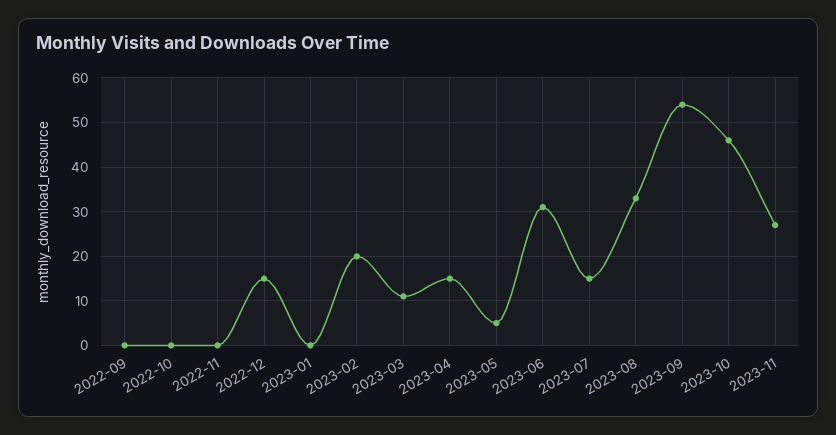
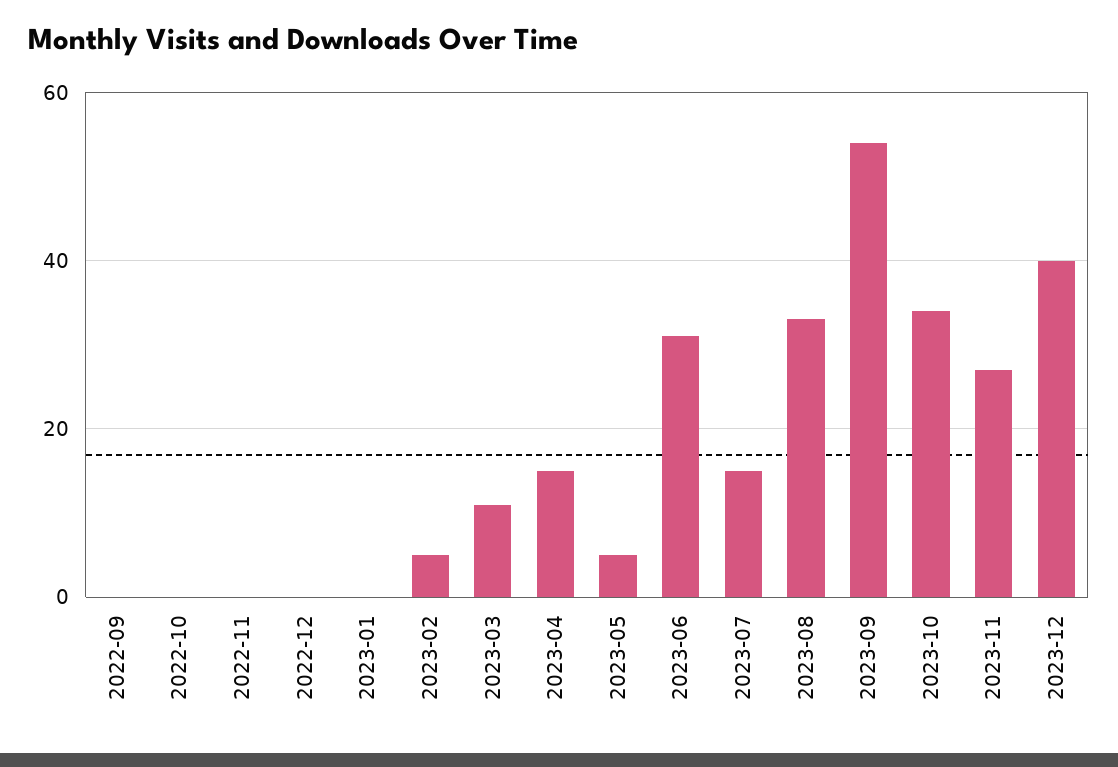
2022-12: 15 -> 0
2023-02: 20 -> 5
2023-10: 45 -> 35
2023-12: none -> 40

